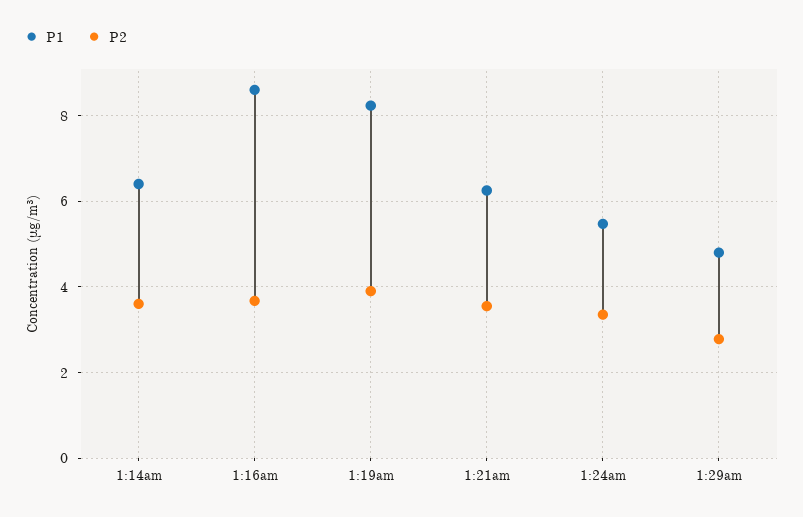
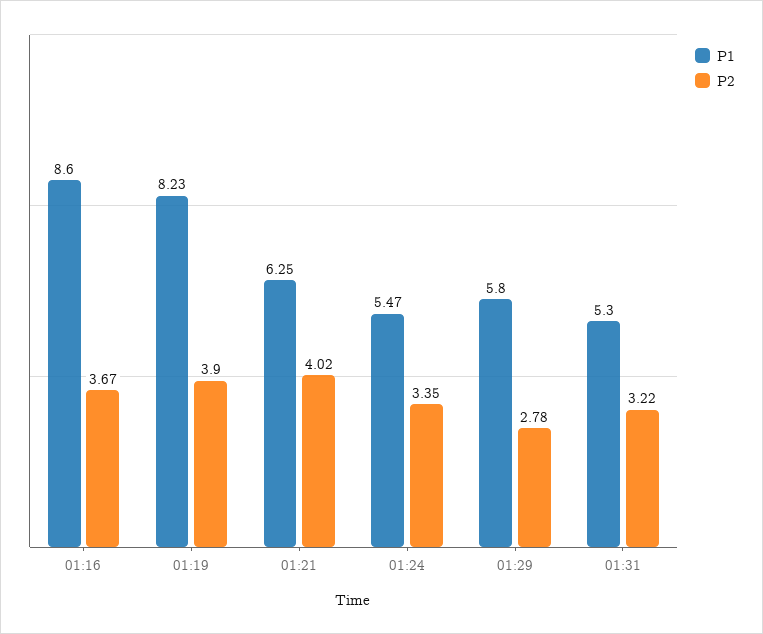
P1, 1:14am: 6.4 -> none
P2, 1:14am: 3.6 -> none
P2, 1:21am: 3.6 -> 4.02
P1, 1:29am: 4.8 -> 5.8
P1, 01:31: none -> 5.3
P2, 01:31: none -> 3.22

